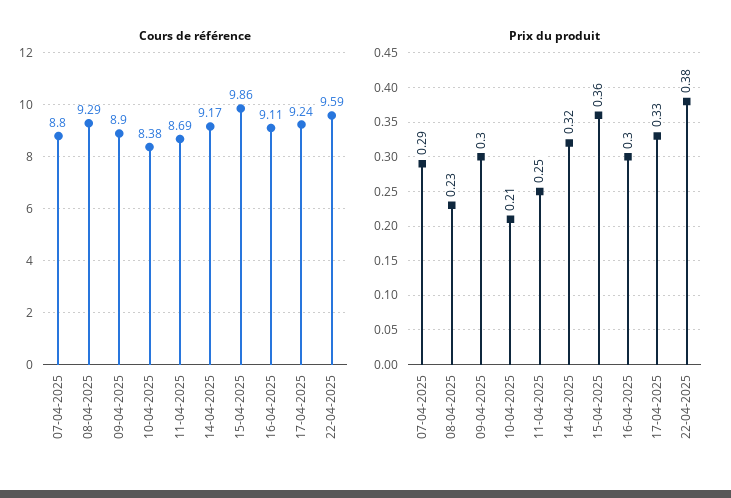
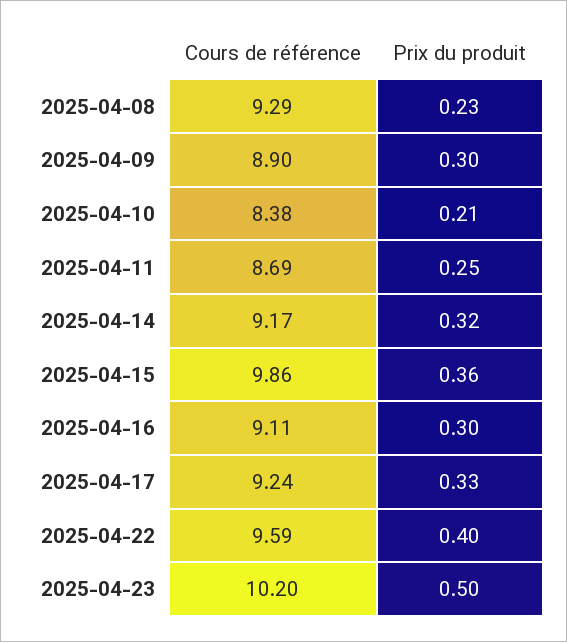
Cours de référence, 07-04-2025: 8.8 -> none
Prix du produit, 07-04-2025: 0.29 -> none
Prix du produit, 22-04-2025: 0.38 -> 0.4
Cours de référence, 2025-04-23: none -> 10.2
Prix du produit, 2025-04-23: none -> 0.5

